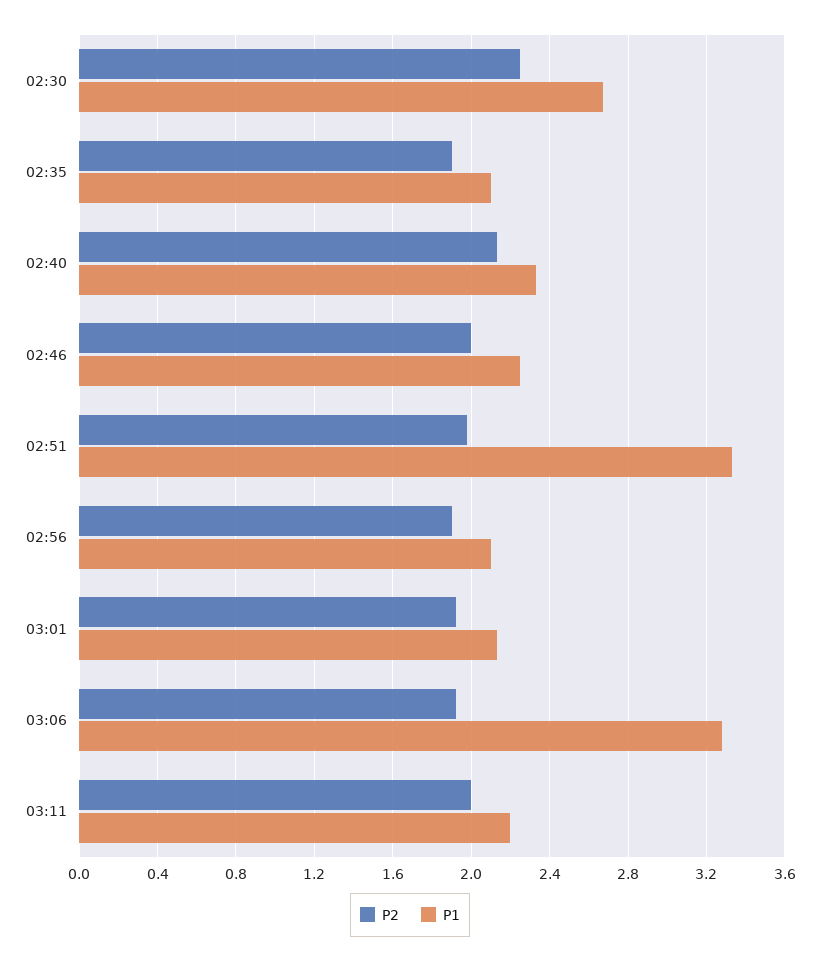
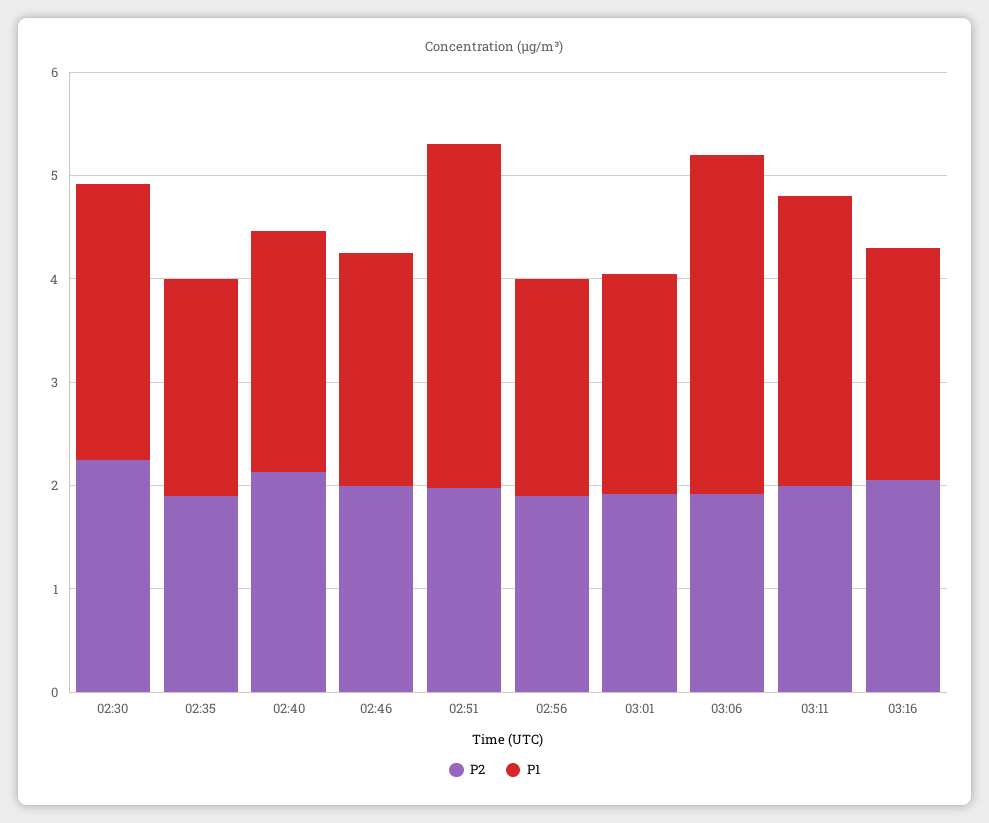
P1, 03:11: 2.2 -> 2.8
P2, 03:16: none -> 2
P1, 03:16: none -> 2.2

